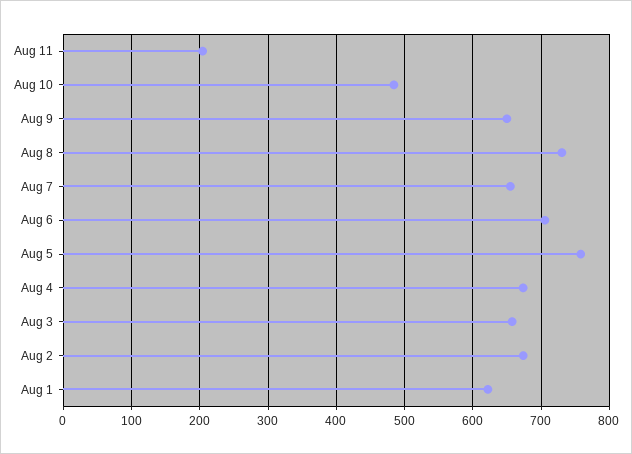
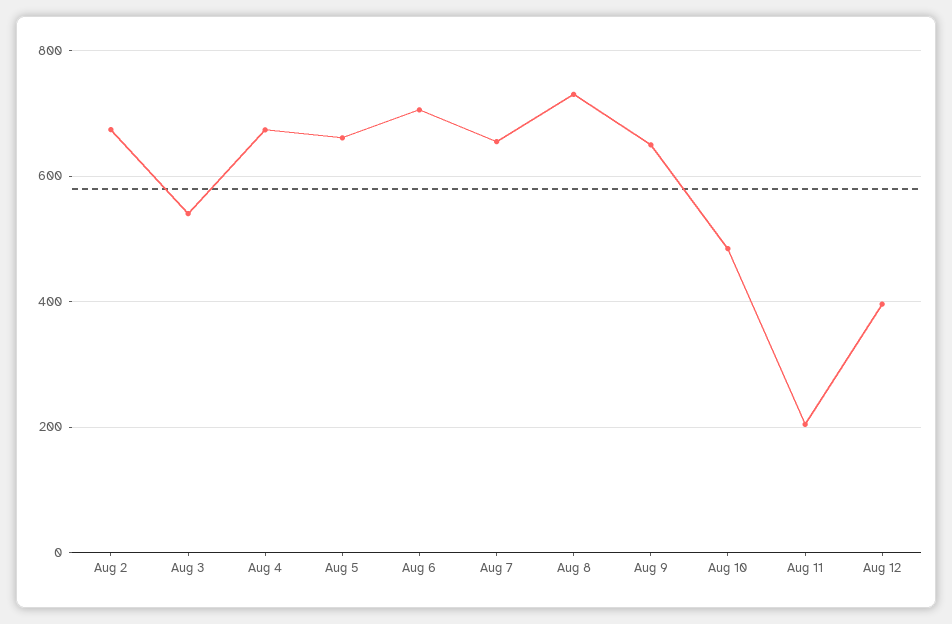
Aug 5: 760 -> 660
Aug 3: 660 -> 540
Aug 1: 620 -> none
Aug 12: none -> 400

